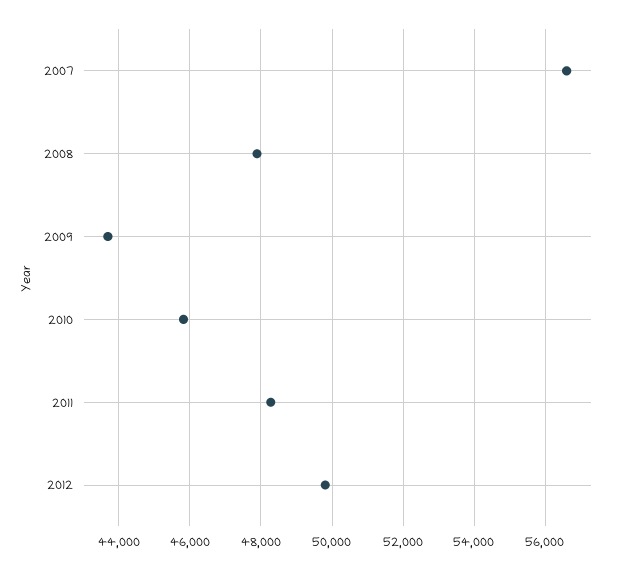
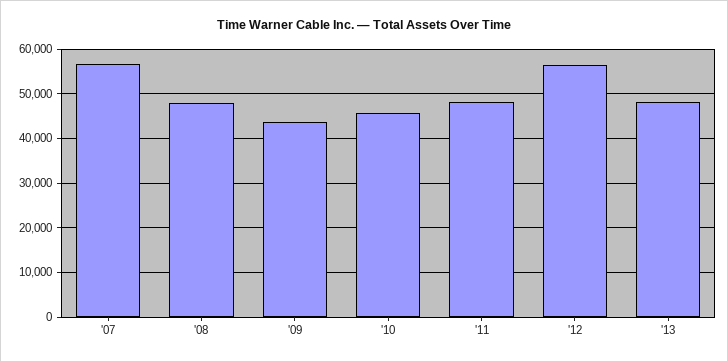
2012: 49800 -> 56000
'13: none -> 48000

